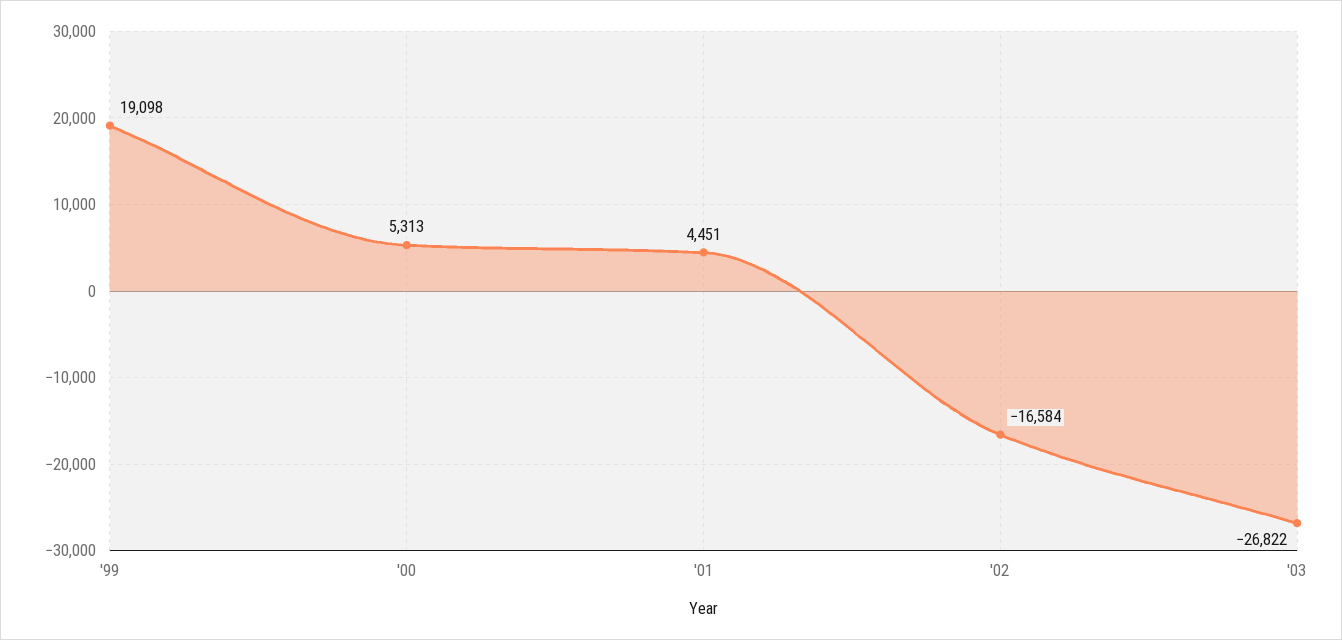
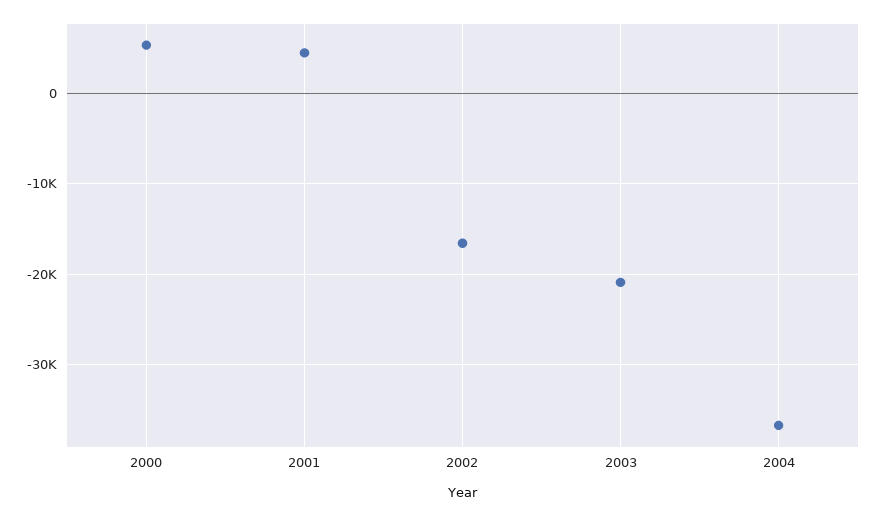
'99: 19098 -> none
'03: -26822 -> -21000
2004: none -> -37000

